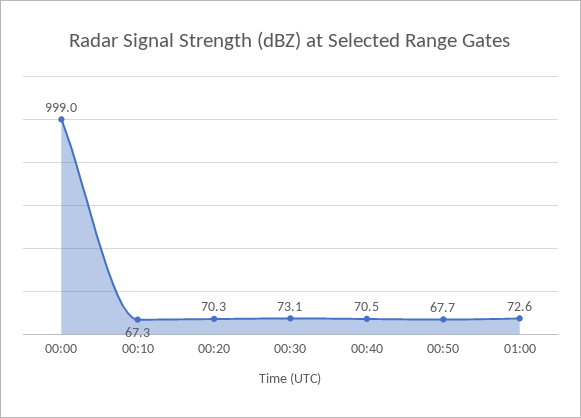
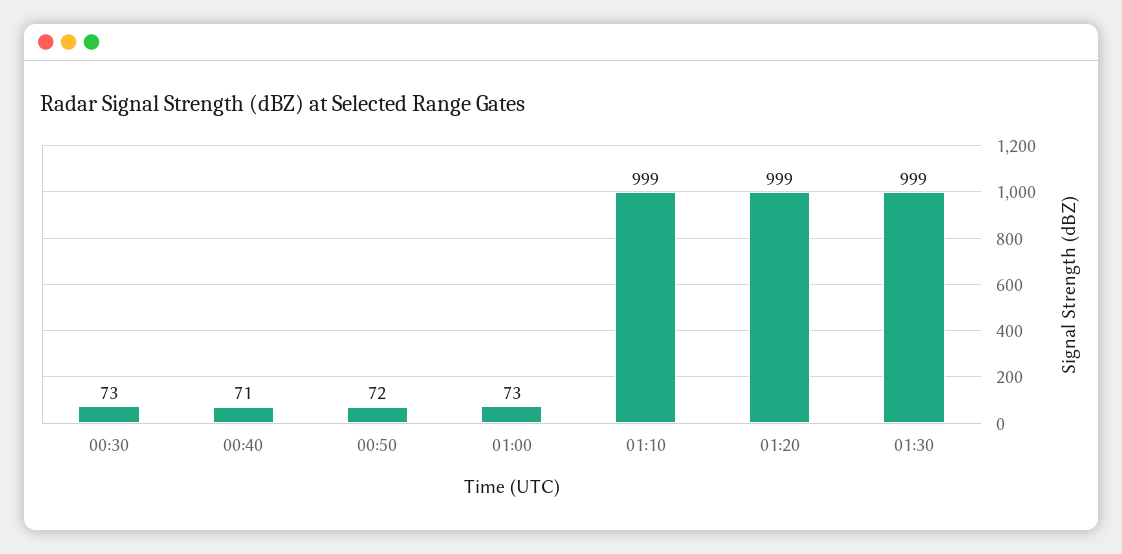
00:00: 999 -> none
00:10: 67.3 -> none
00:20: 70.3 -> none
00:50: 67.7 -> 72
01:10: none -> 999
01:20: none -> 999
01:30: none -> 999

